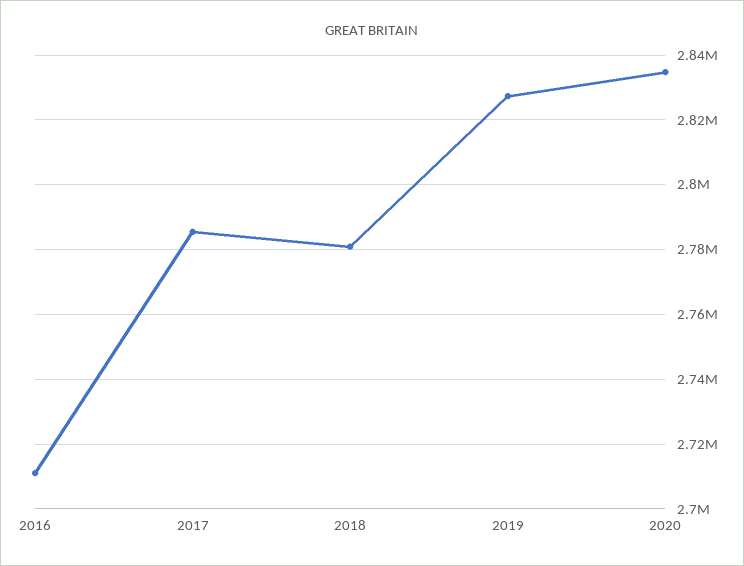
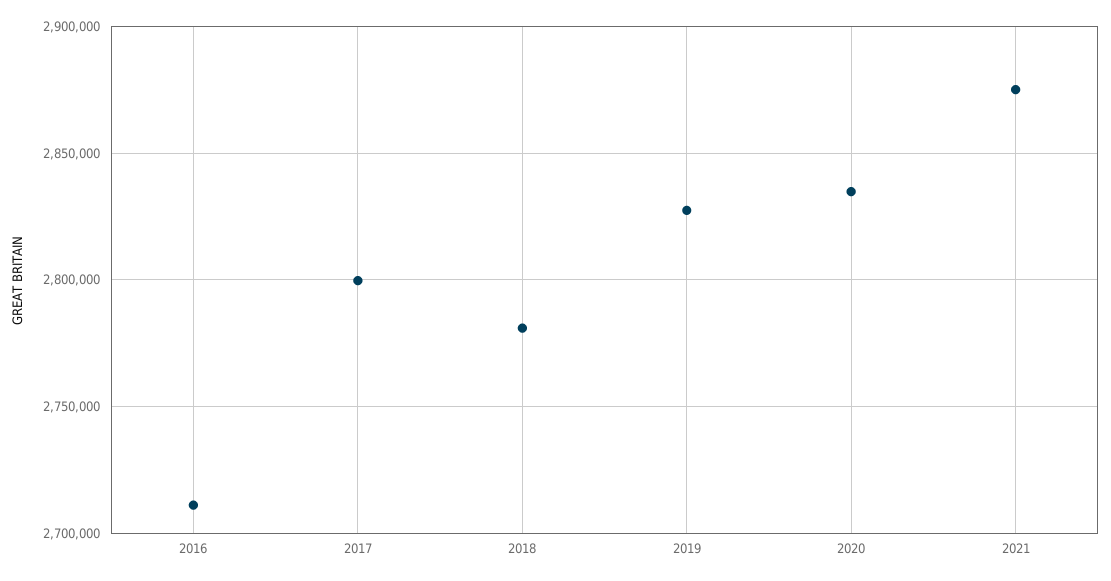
2017: 2786000 -> 2800000
2021: none -> 2875000

